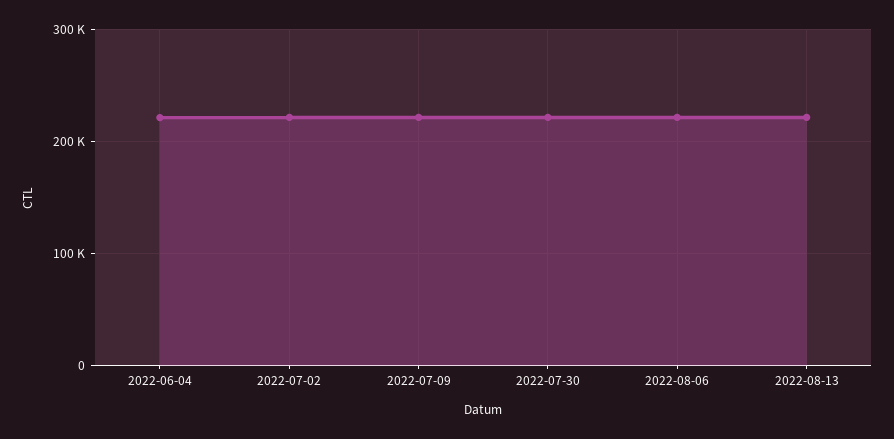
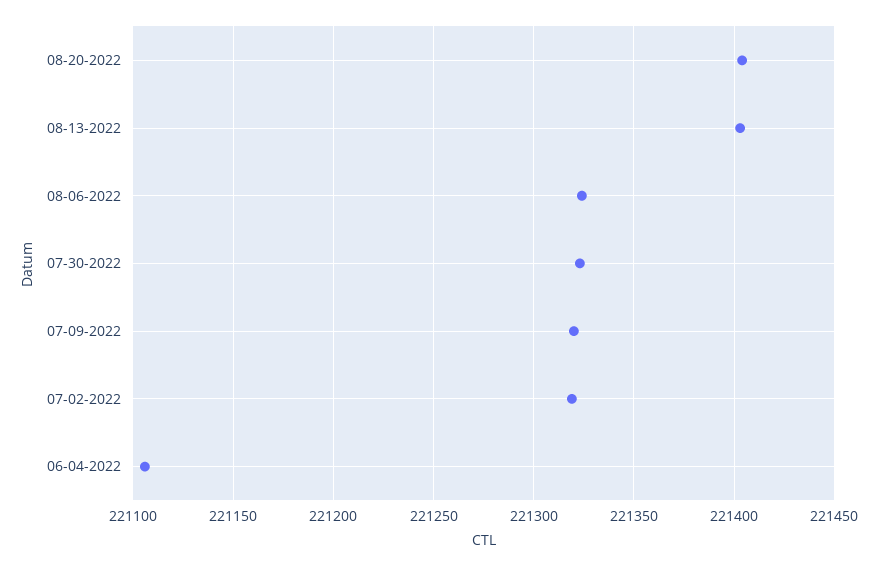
08-20-2022: none -> 221405

